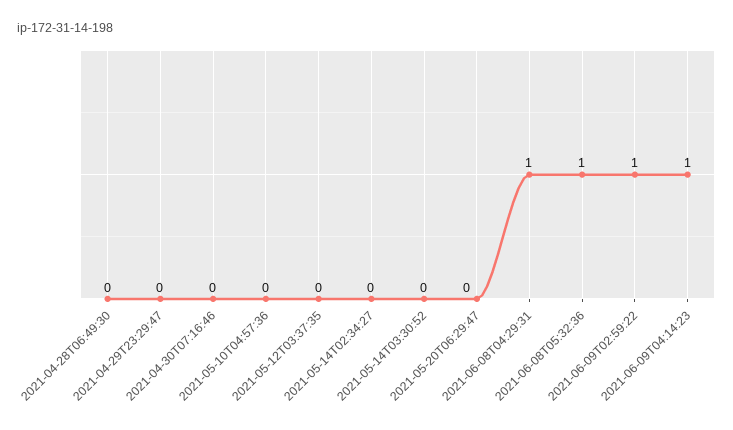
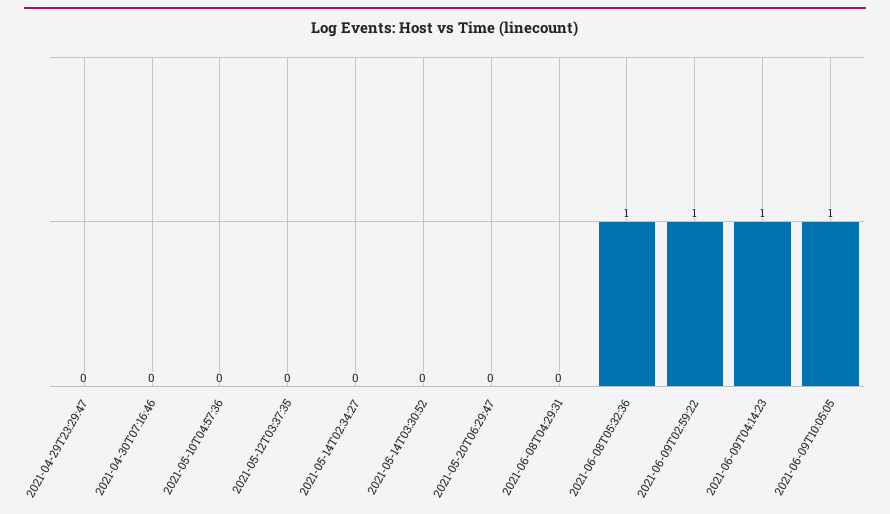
2021-04-28T06:49:30: 0 -> none
2021-06-08T04:29:31: 1 -> 0
2021-06-09T10:05:05: none -> 1

